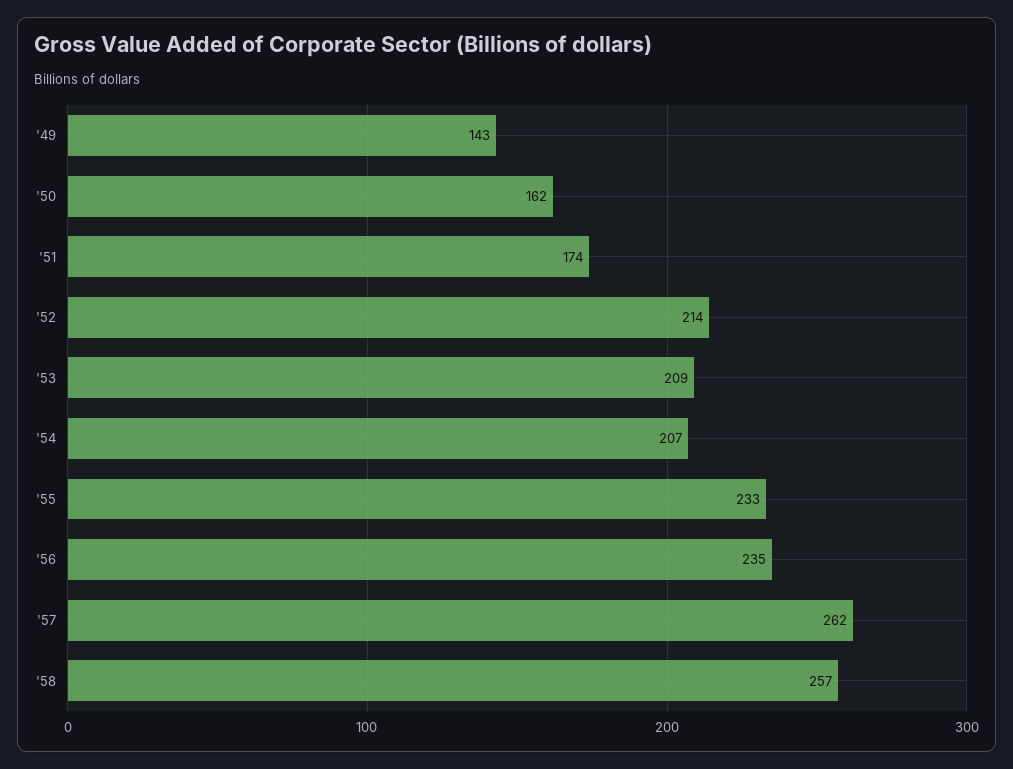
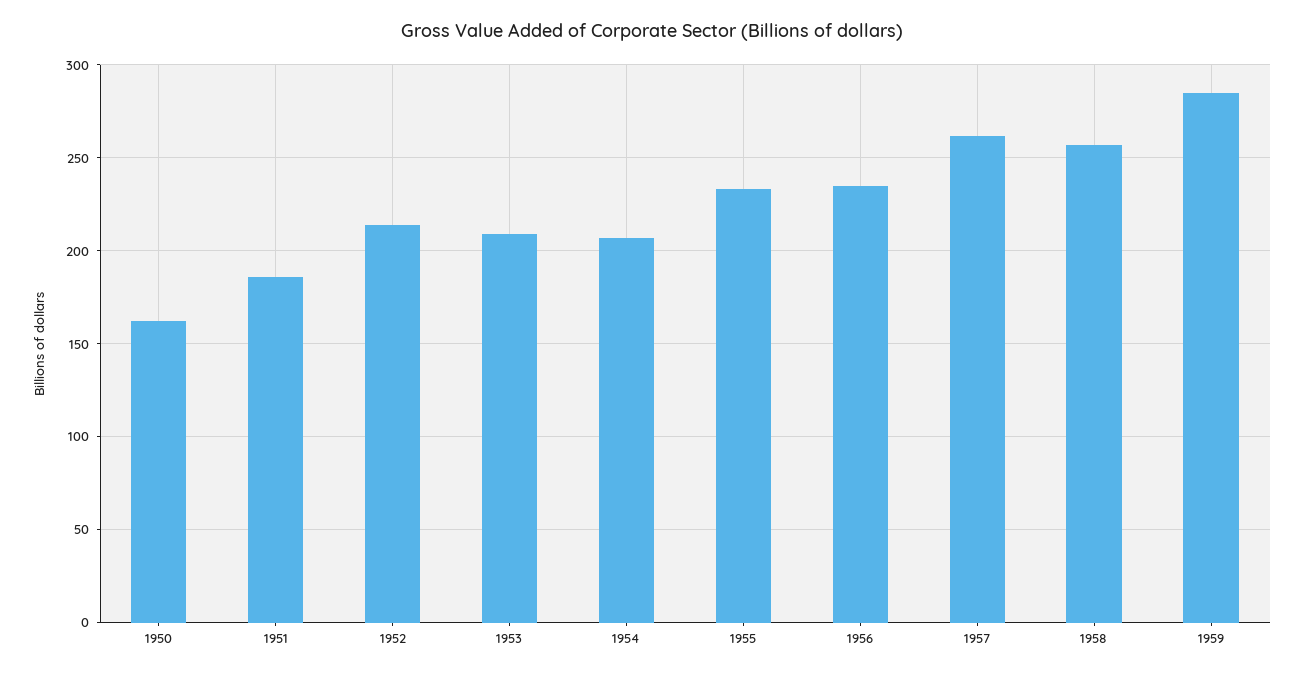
'49: 143 -> none
'51: 174 -> 185
1959: none -> 285

